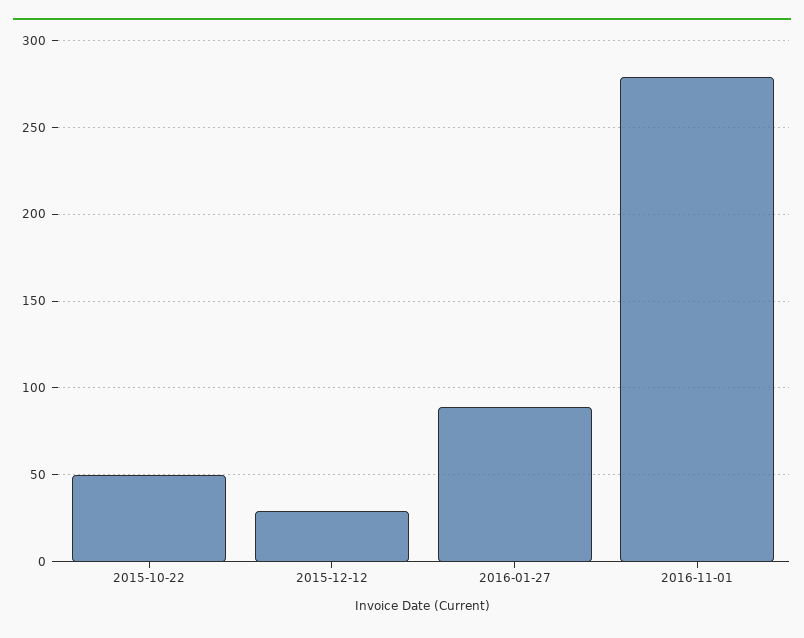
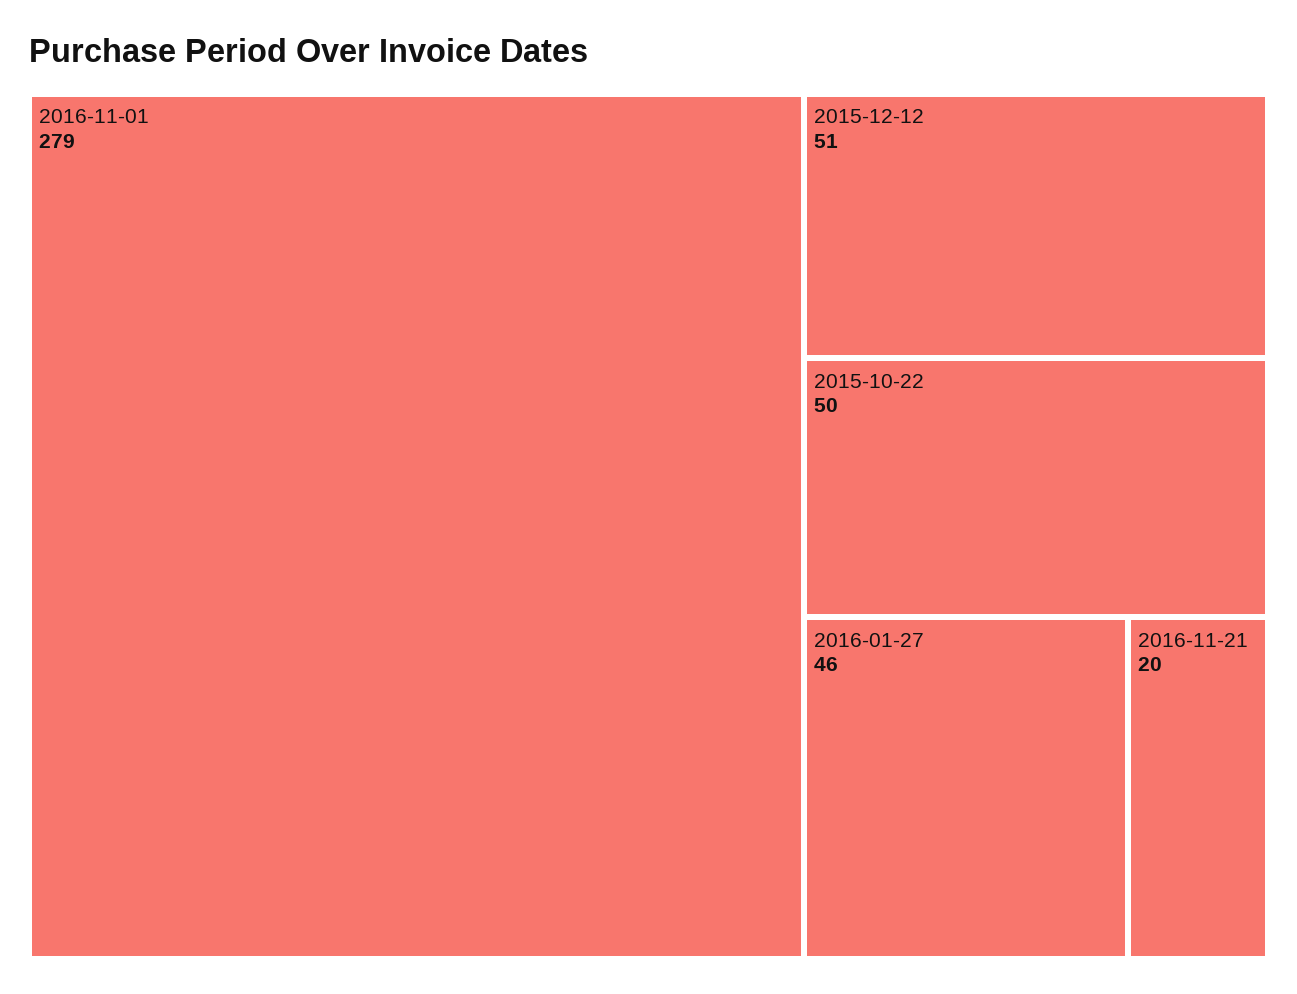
2015-12-12: 30 -> 51
2016-01-27: 90 -> 46
2016-11-21: none -> 20

